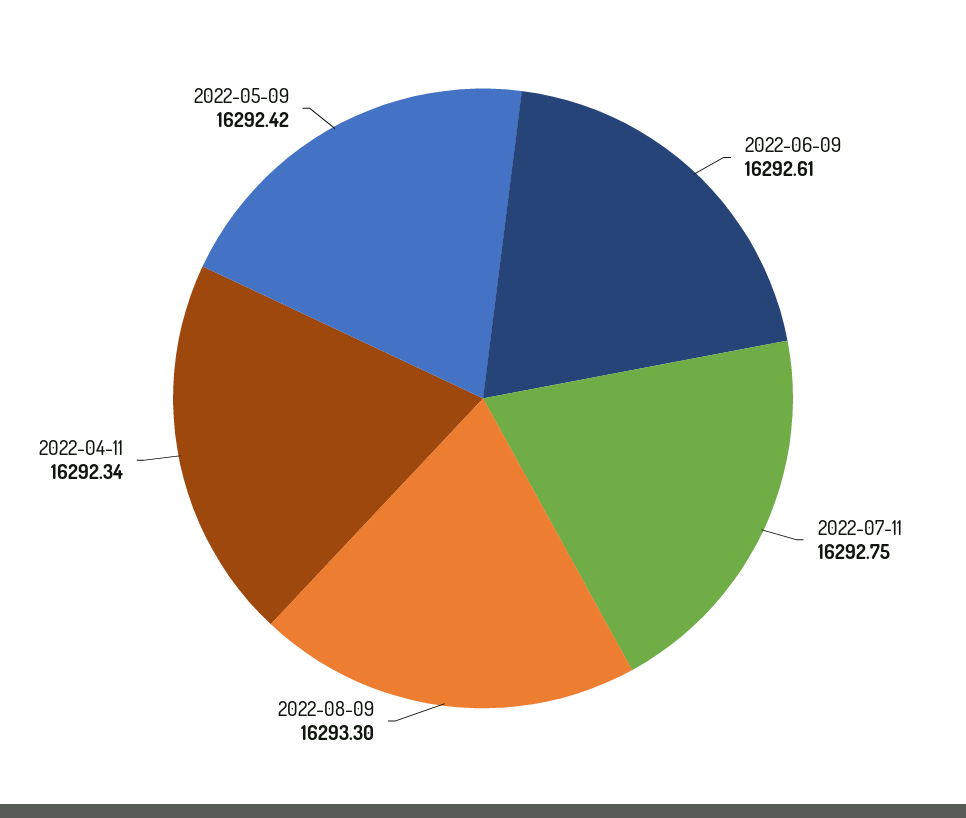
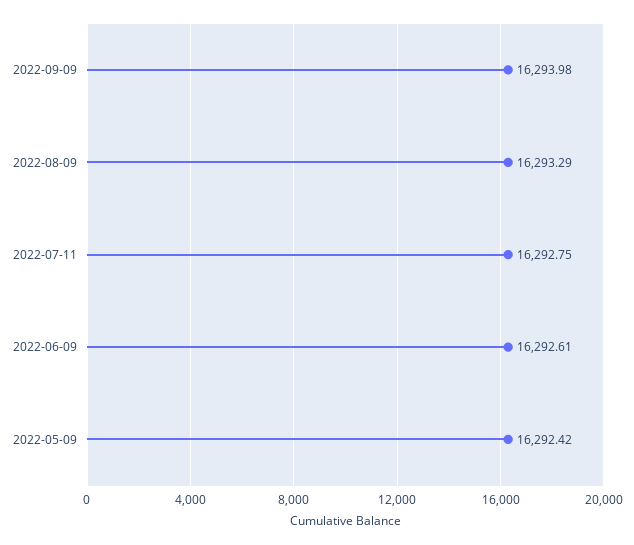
2022-08-09: 16293.3 -> 16293.29
2022-04-11: 16292.34 -> none
2022-09-09: none -> 16293.98

